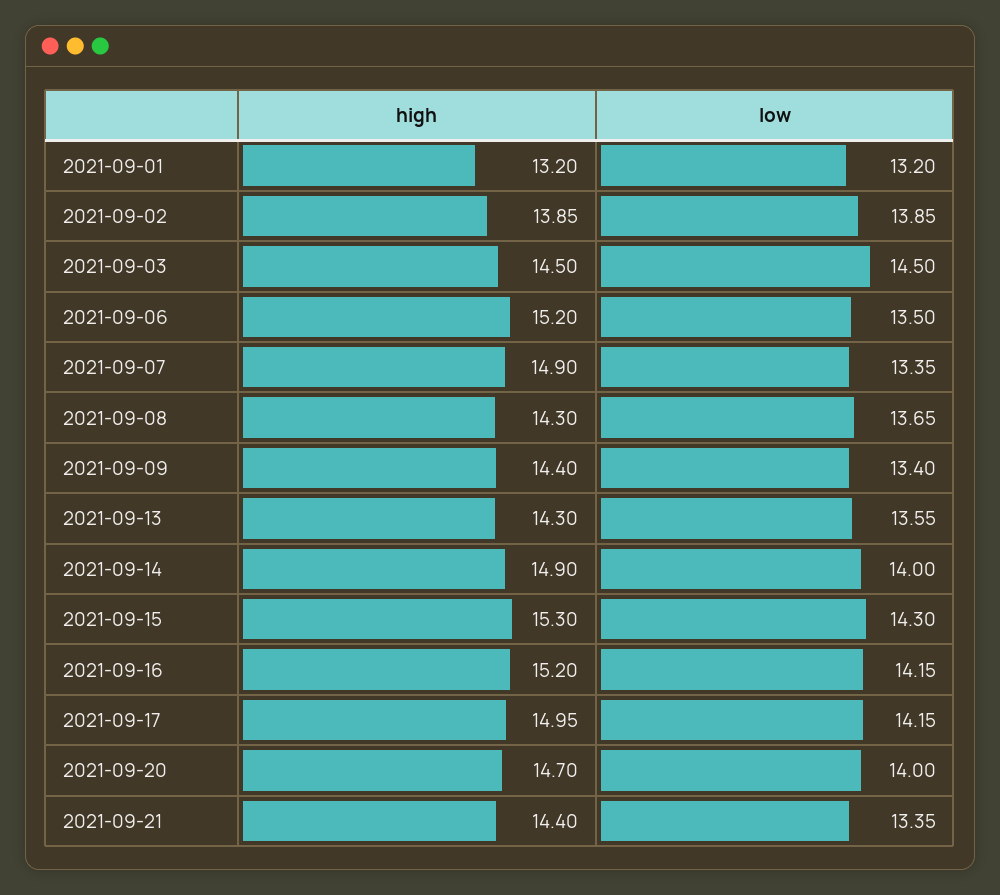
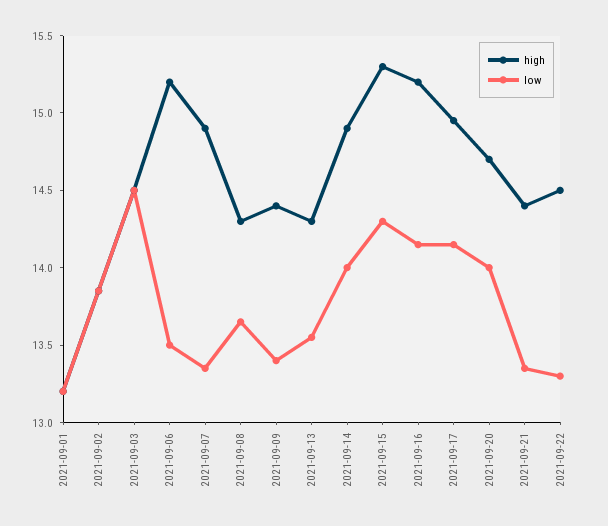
high, 2021-09-22: none -> 14.5
low, 2021-09-22: none -> 13.3

